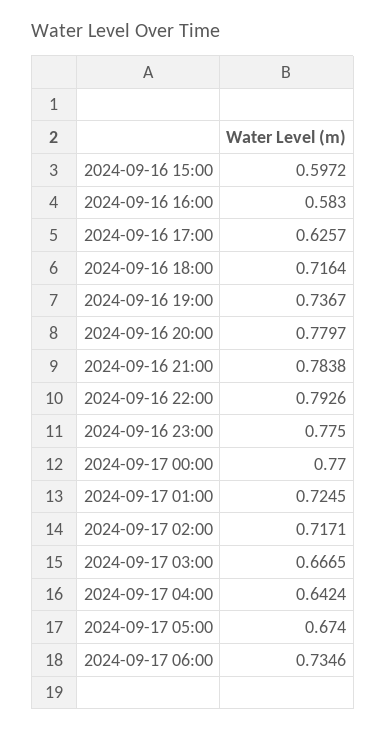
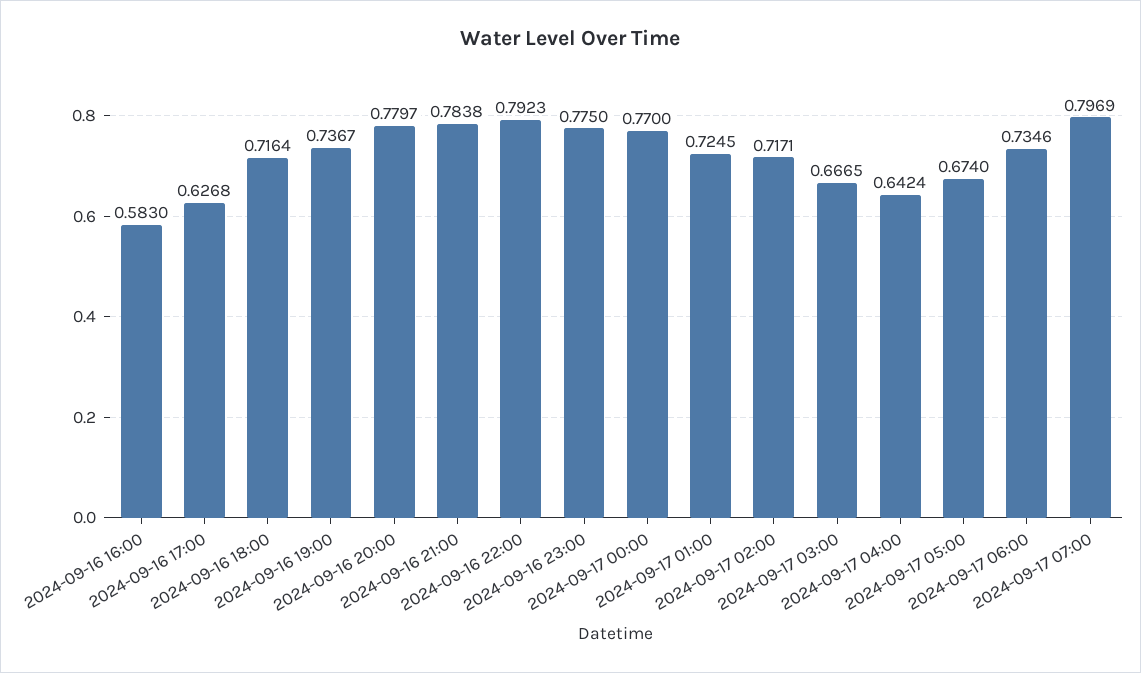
2024-09-16 15:00: 0.5972 -> none
2024-09-16 17:00: 0.6257 -> 0.6268
2024-09-16 22:00: 0.7926 -> 0.7923
2024-09-17 07:00: none -> 0.7969

